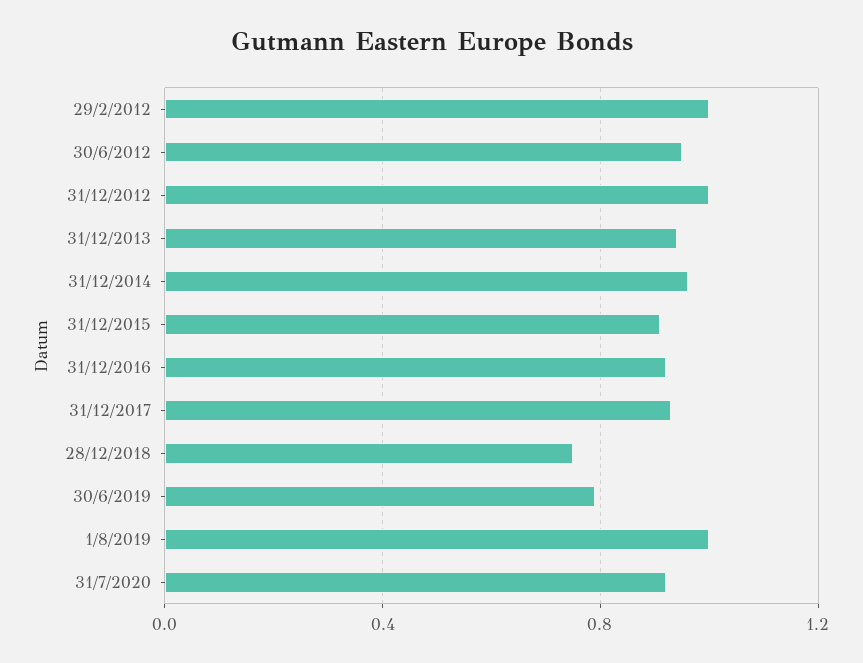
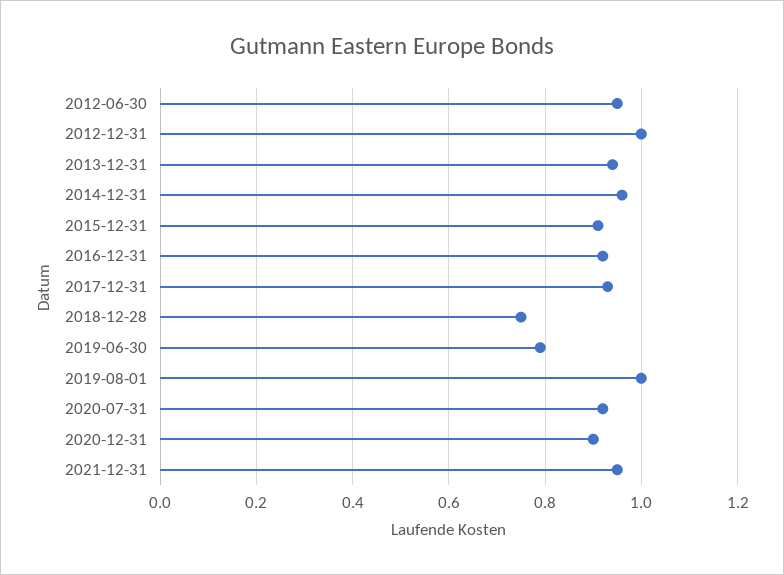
29/2/2012: 1 -> none
2020-12-31: none -> 0.9
2021-12-31: none -> 0.95

